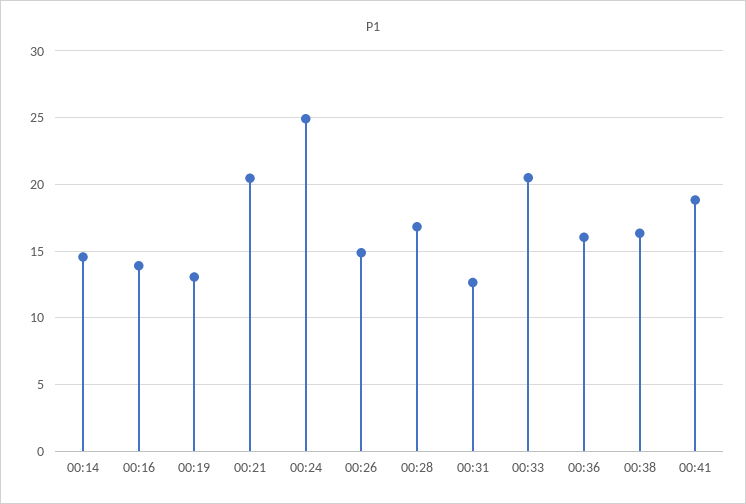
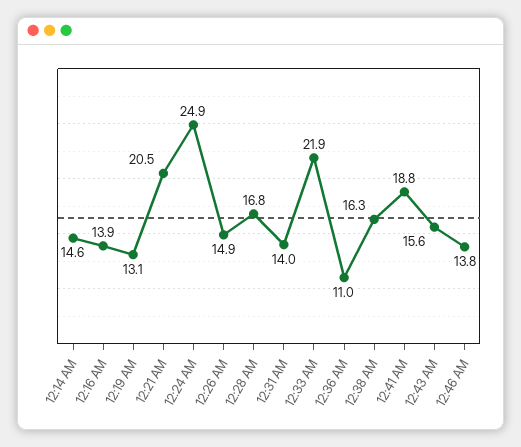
00:31: 12.5 -> 14
00:33: 20.5 -> 21.9
00:36: 16 -> 11
12:43 AM: none -> 15.6
12:46 AM: none -> 13.8

